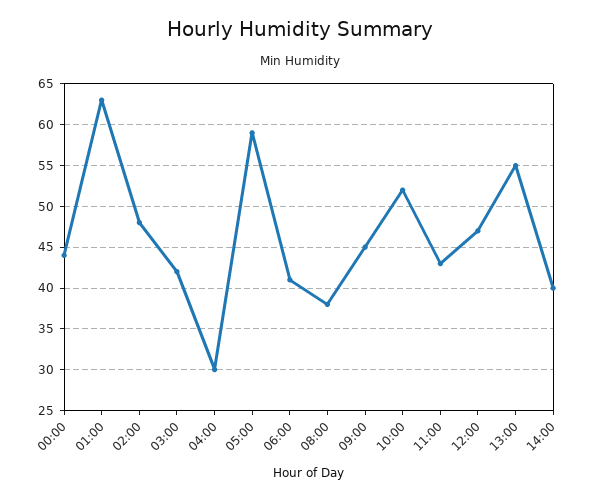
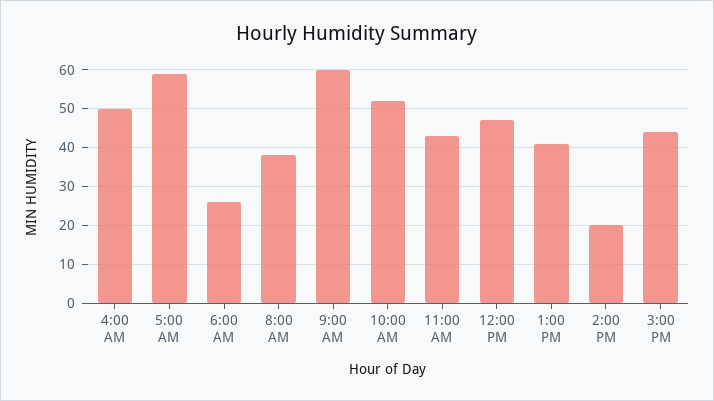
00:00: 44 -> none
01:00: 63 -> none
02:00: 48 -> none
03:00: 42 -> none
04:00: 30 -> 50
06:00: 41 -> 25
09:00: 45 -> 60
13:00: 55 -> 40
14:00: 40 -> 20
3:00 PM: none -> 45

